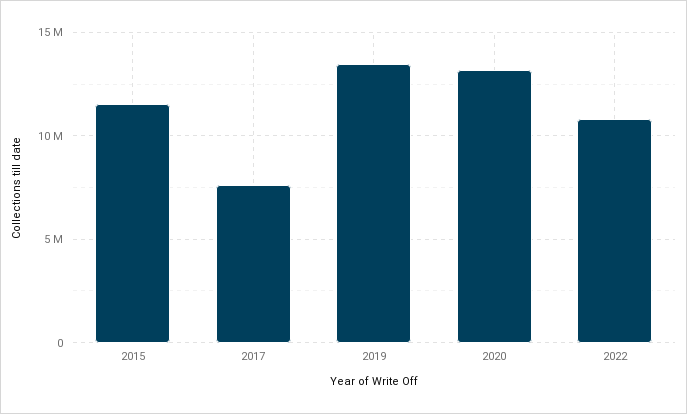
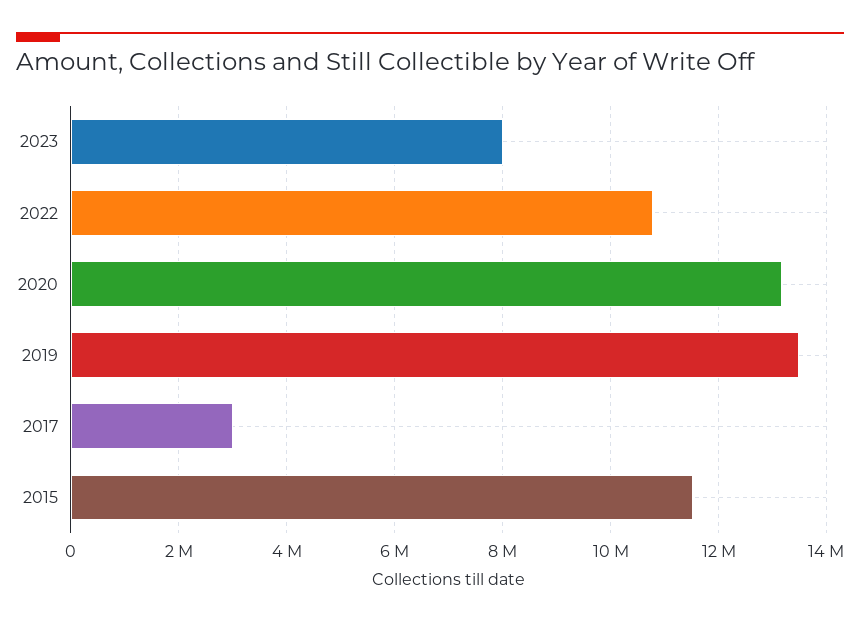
2017: 7500000 -> 3000000
2023: none -> 8000000

